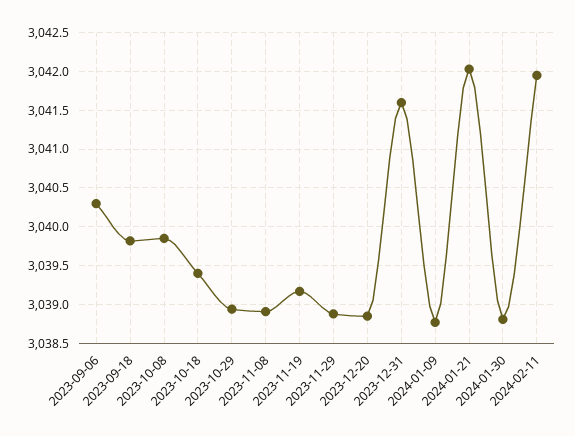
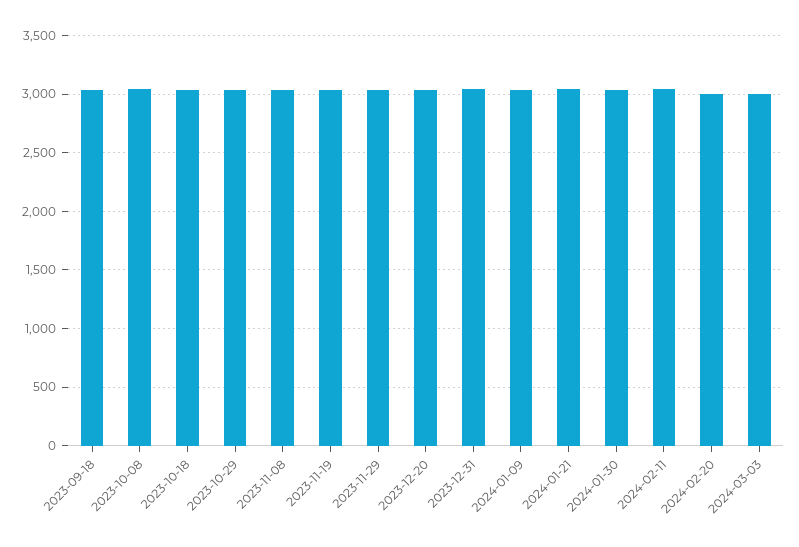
2023-09-06: 3040.3 -> none
2024-02-20: none -> 3000
2024-03-03: none -> 3000

